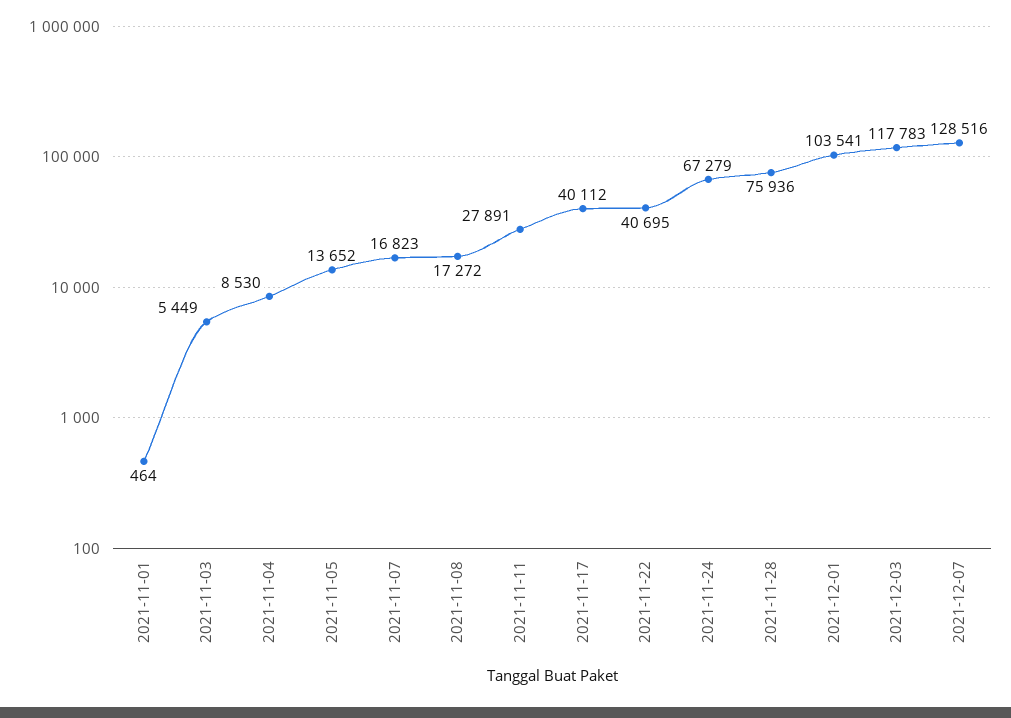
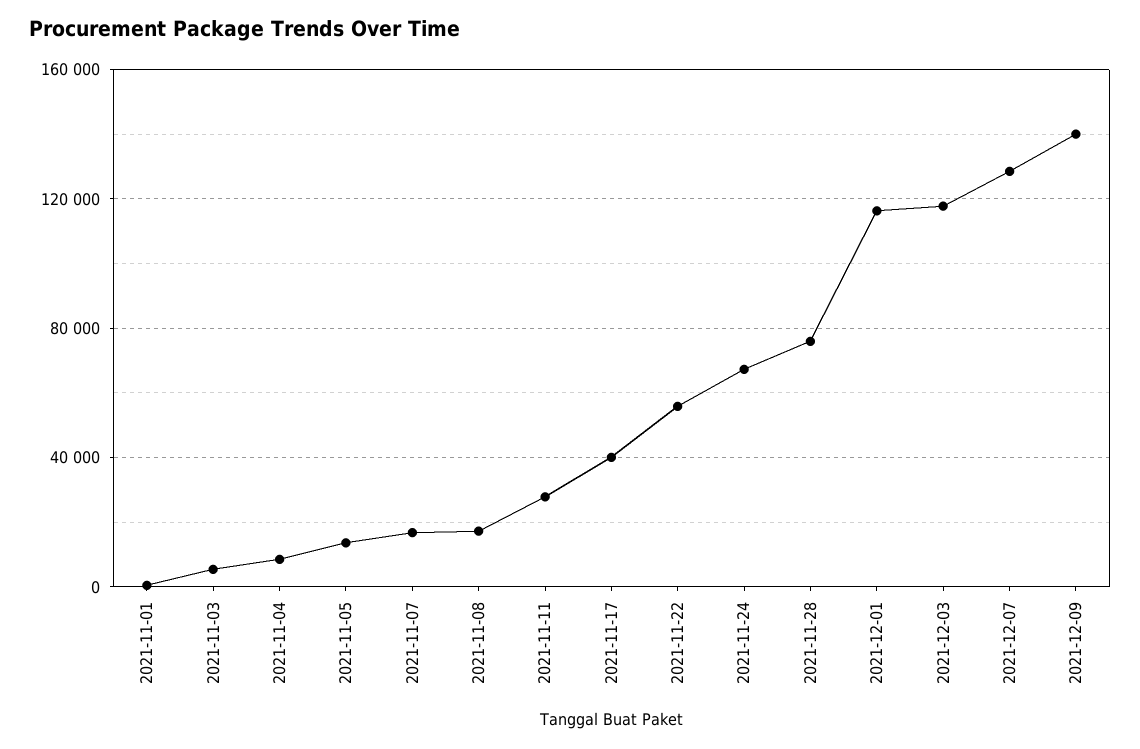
2021-11-22: 40695 -> 55000
2021-12-01: 103541 -> 115000
2021-12-09: none -> 140000

